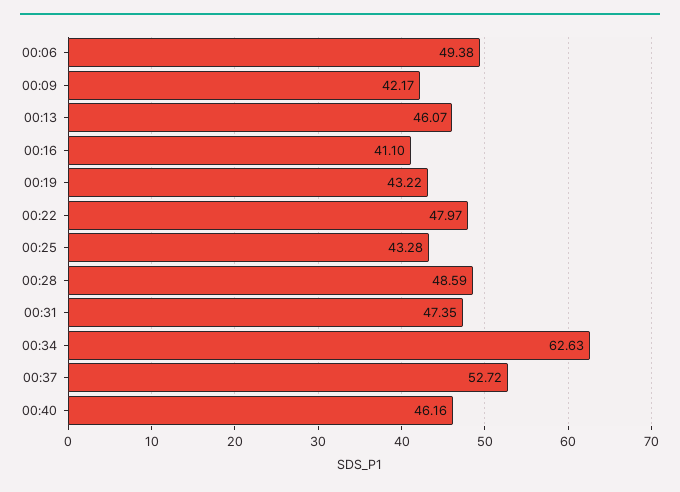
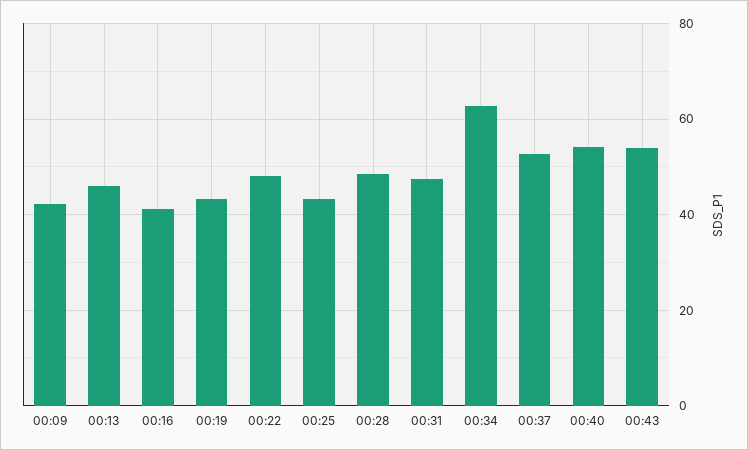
00:06: 49.38 -> none
00:40: 46.16 -> 54
00:43: none -> 54

